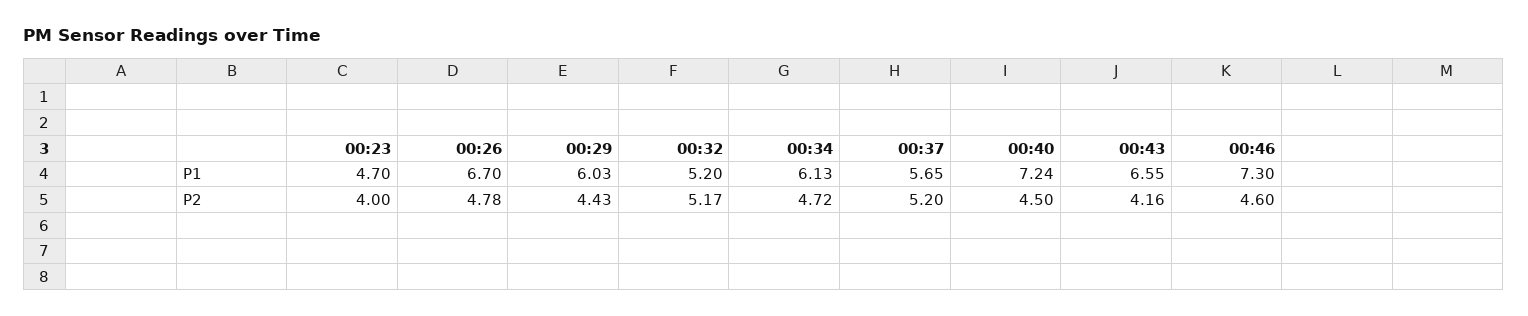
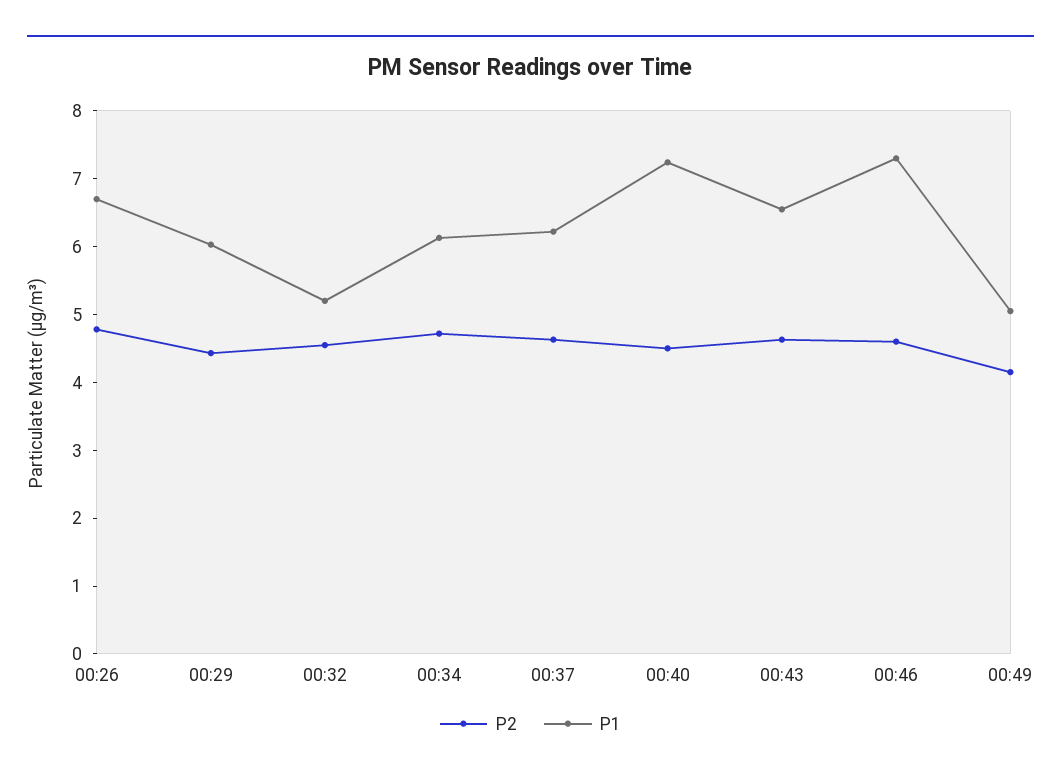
P1, 00:23: 4.7 -> none
P1, 00:37: 5.65 -> 6.2
P2, 00:23: 4 -> none
P2, 00:32: 5.17 -> 4.6
P2, 00:37: 5.2 -> 4.6
P2, 00:43: 4.16 -> 4.6
P2, 00:49: none -> 4.2
P1, 00:49: none -> 5

